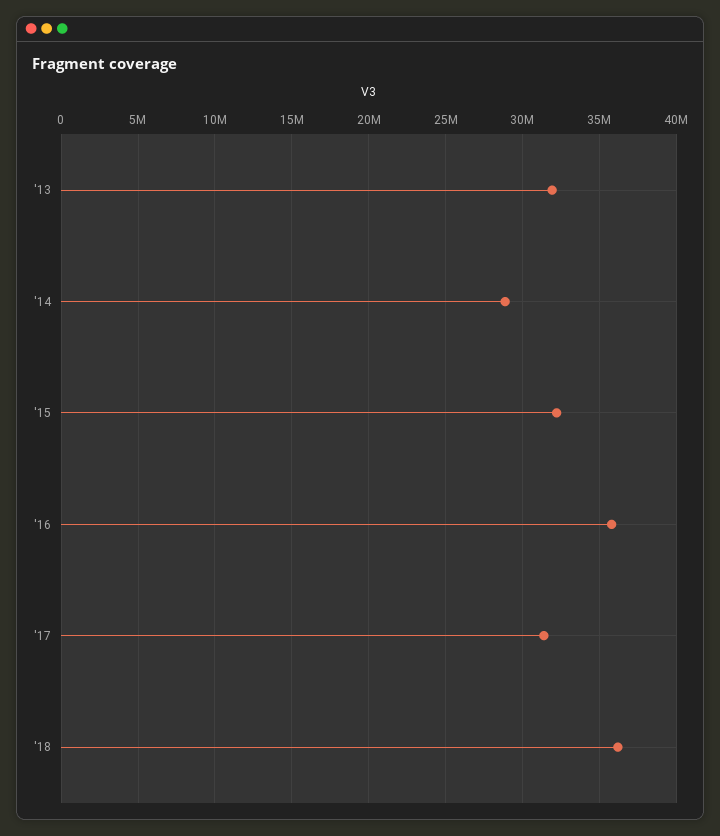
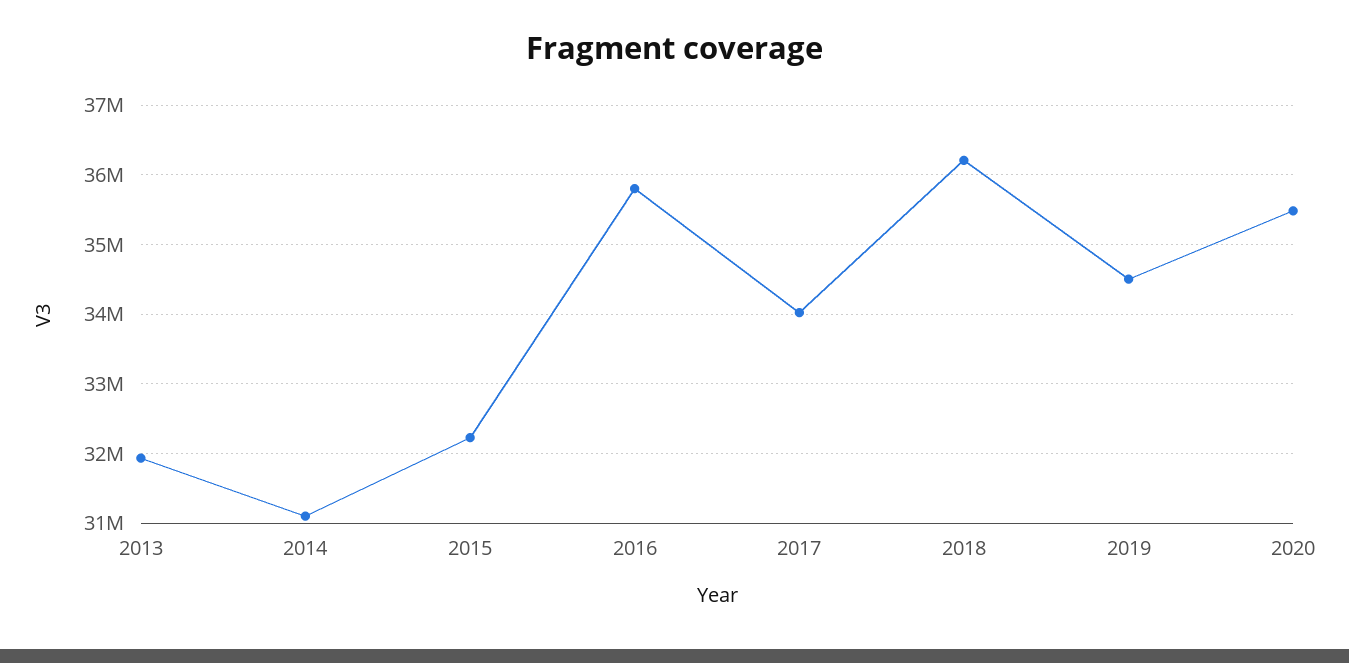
'14: 29000000 -> 31100000
'17: 31500000 -> 34000000
2019: none -> 34500000
2020: none -> 35500000

